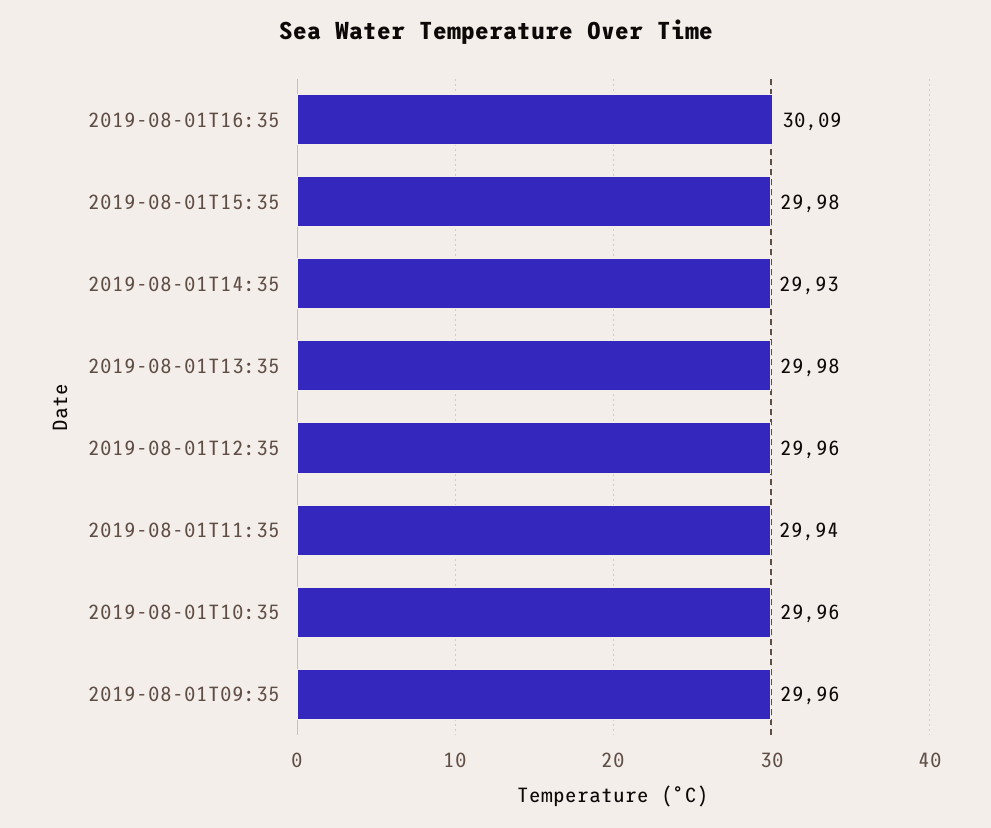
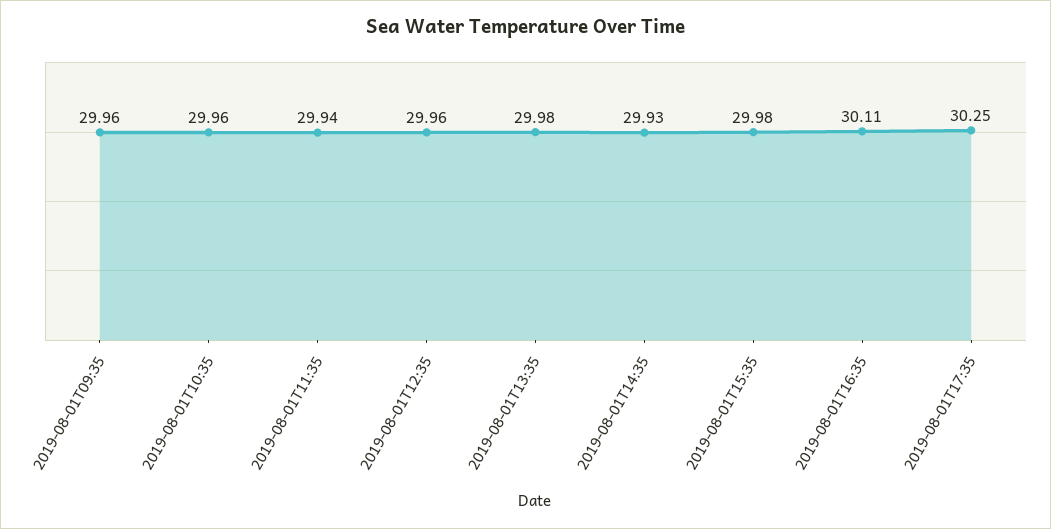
2019-08-01T16:35: 30.09 -> 30.11
2019-08-01T17:35: none -> 30.25

